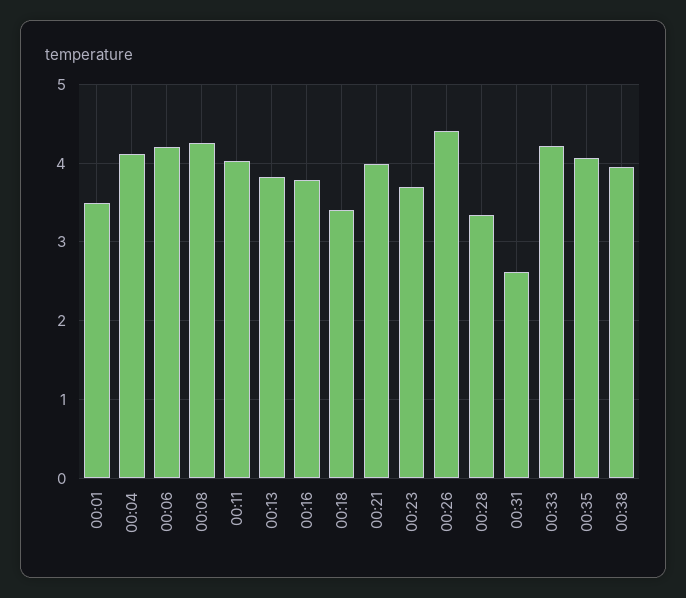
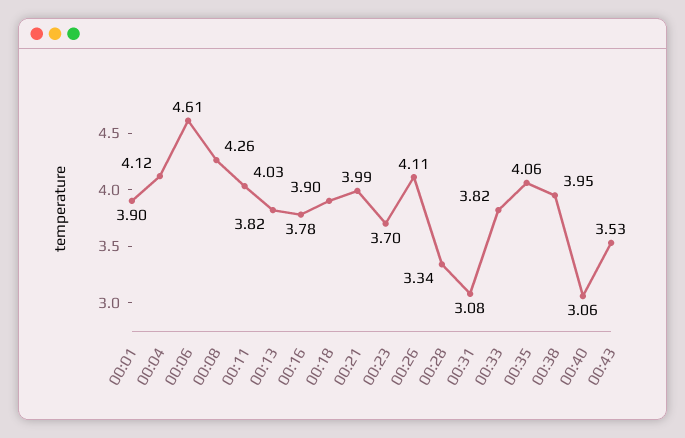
00:01: 3.5 -> 3.9
00:06: 4.2 -> 4.61
00:18: 3.4 -> 3.9
00:26: 4.4 -> 4.11
00:31: 2.6 -> 3.08
00:33: 4.2 -> 3.82
00:40: none -> 3.06
00:43: none -> 3.53

